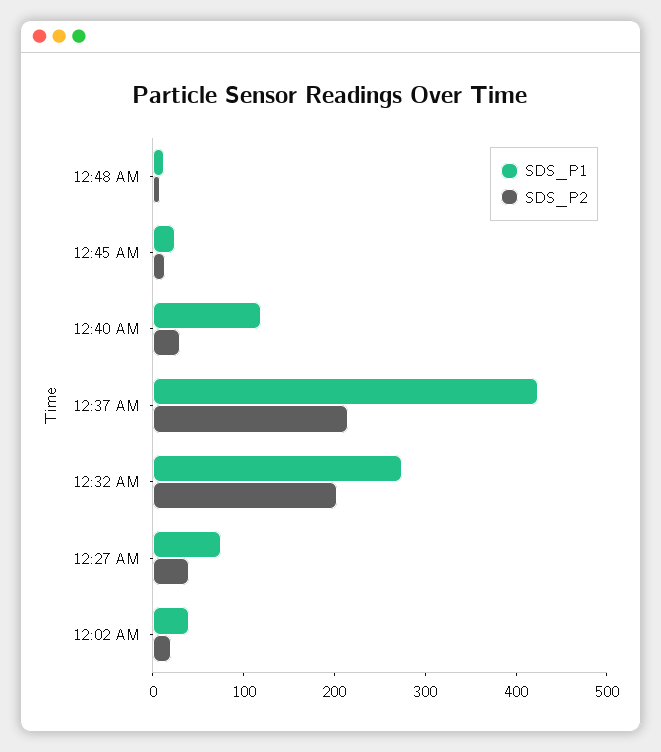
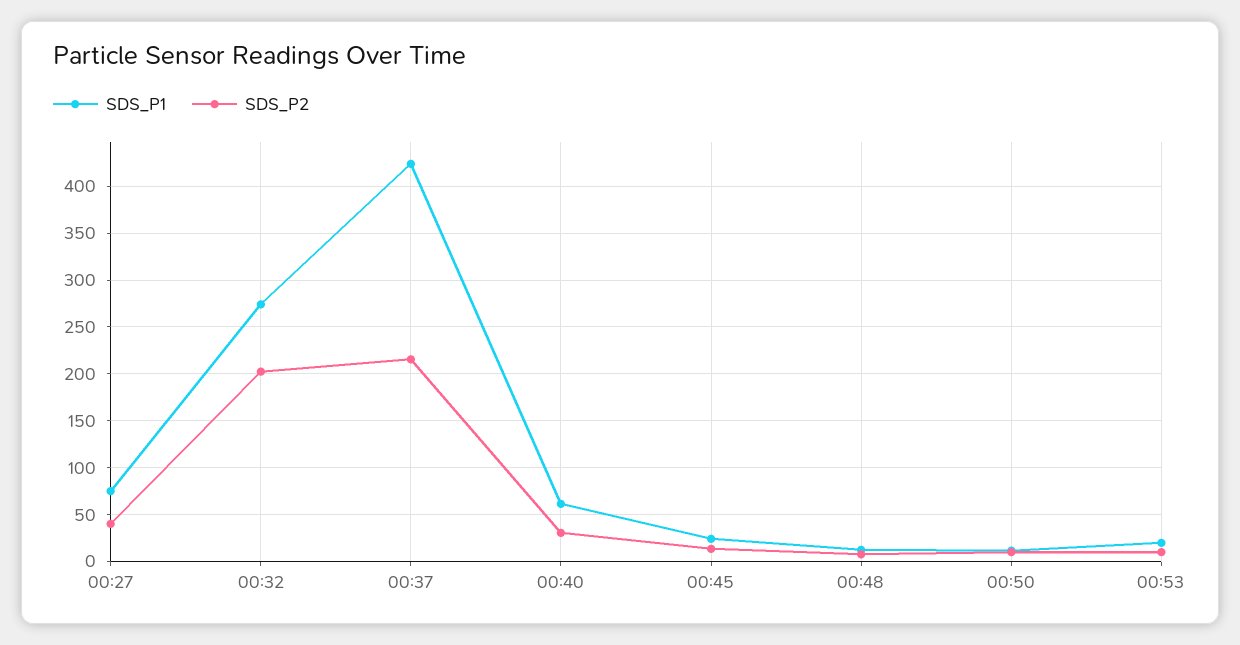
SDS_P1, 12:40 AM: 120 -> 60
SDS_P1, 12:02 AM: 40 -> none
SDS_P2, 12:02 AM: 20 -> none
SDS_P1, 00:50: none -> 10
SDS_P2, 00:50: none -> 10
SDS_P1, 00:53: none -> 20
SDS_P2, 00:53: none -> 10

